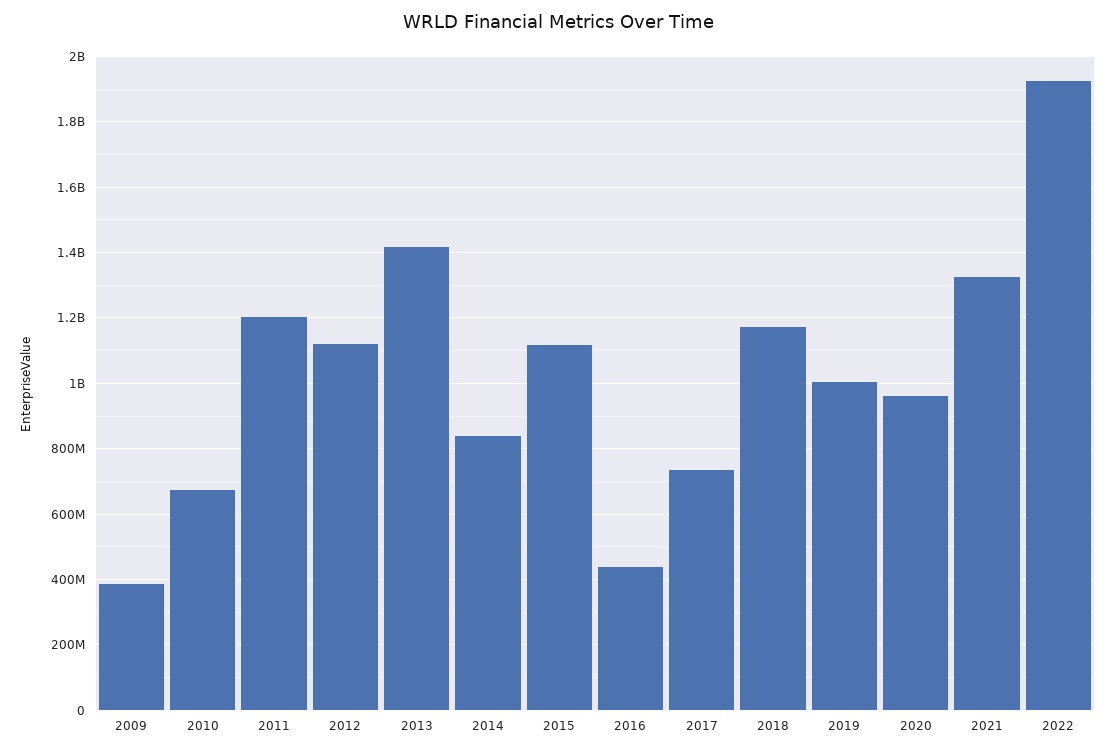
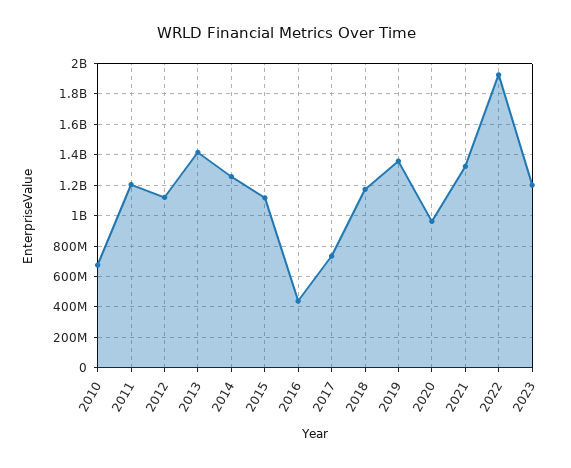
2009: 380000000 -> none
2014: 840000000 -> 1250000000
2019: 1000000000 -> 1350000000
2023: none -> 1200000000

